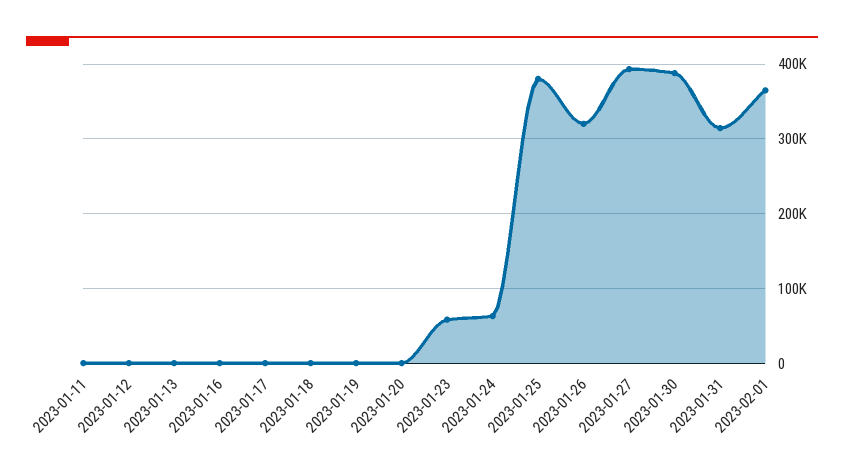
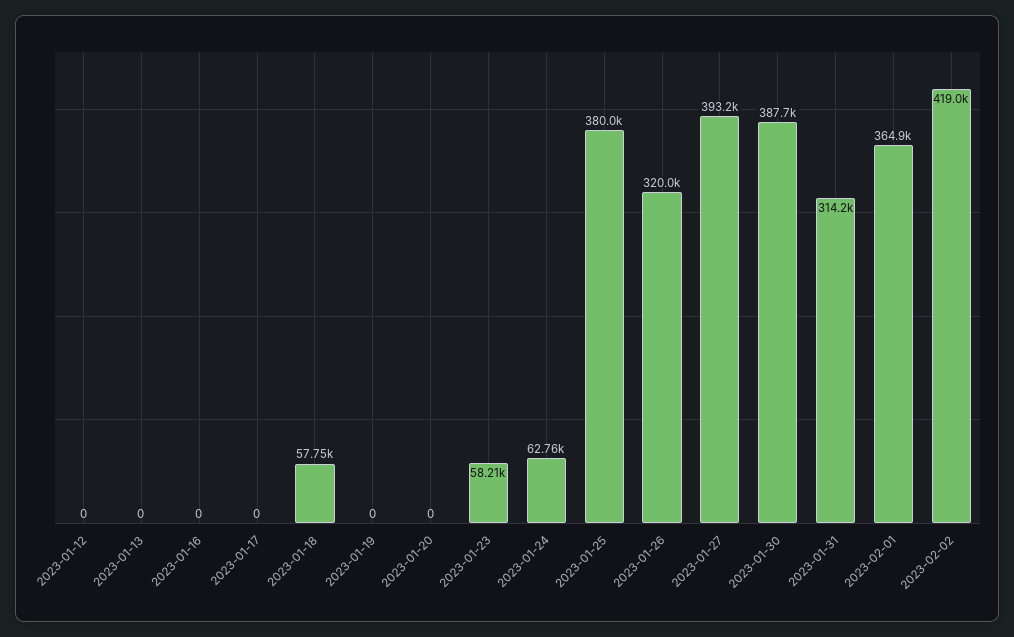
2023-01-11: 0 -> none
2023-01-18: 0 -> 57750
2023-02-02: none -> 419000

